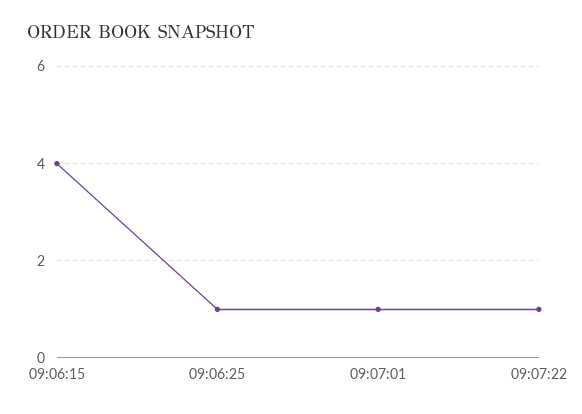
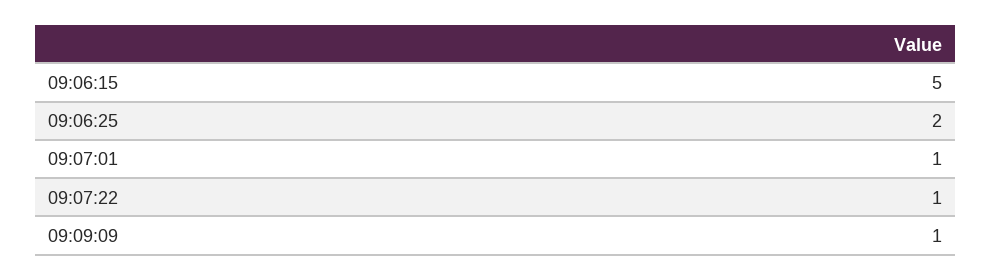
09:06:15: 4 -> 5
09:06:25: 1 -> 2
09:09:09: none -> 1

